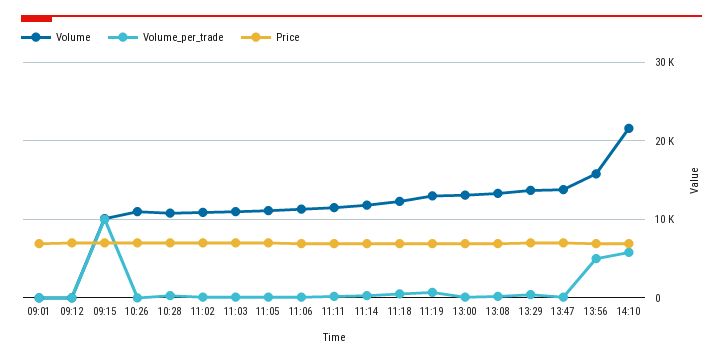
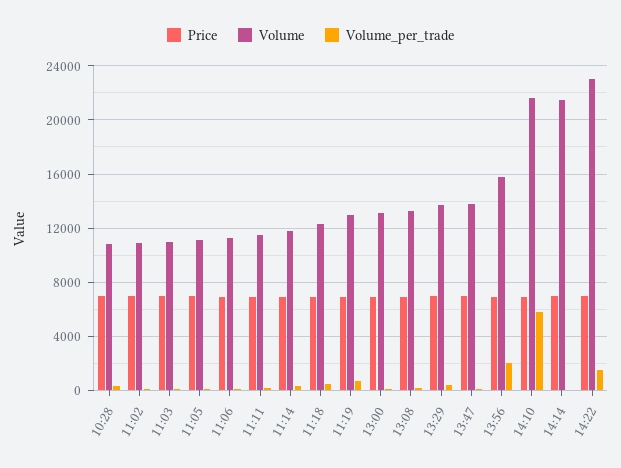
Volume, 09:01: 0 -> none
Volume_per_trade, 09:01: 0 -> none
Price, 09:01: 7000 -> none
Volume, 09:12: 0 -> none
Volume_per_trade, 09:12: 0 -> none
Price, 09:12: 7000 -> none
Volume, 09:15: 10000 -> none
Volume_per_trade, 09:15: 10000 -> none
Price, 09:15: 7000 -> none
Volume, 10:26: 11000 -> none
Volume_per_trade, 10:26: 0 -> none
Price, 10:26: 7000 -> none
Volume_per_trade, 13:56: 5000 -> 2000
Price, 14:14: none -> 7000
Volume, 14:14: none -> 21500
Volume_per_trade, 14:14: none -> 0
Price, 14:22: none -> 7000
Volume, 14:22: none -> 23000
Volume_per_trade, 14:22: none -> 1500

